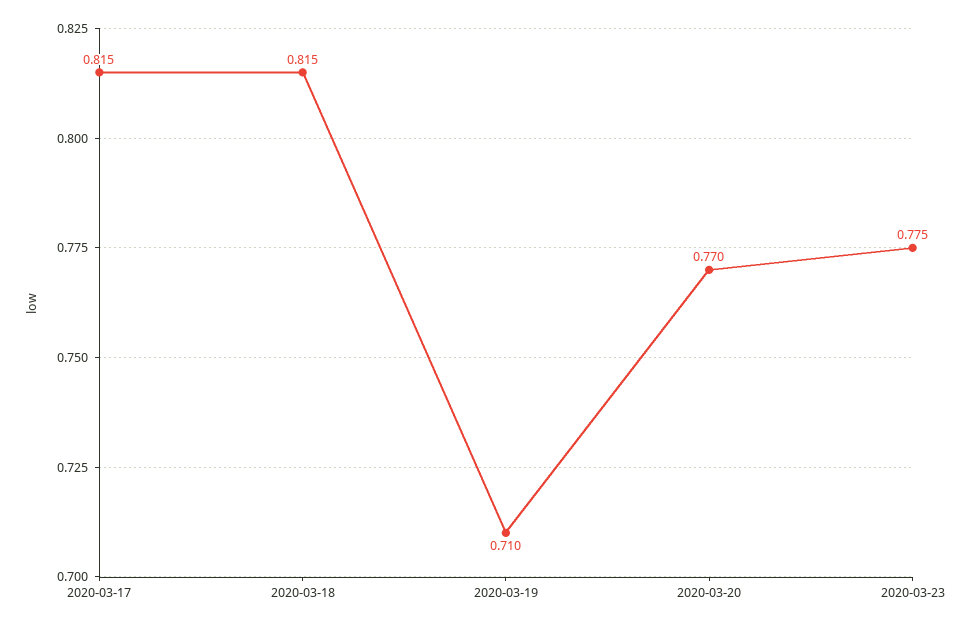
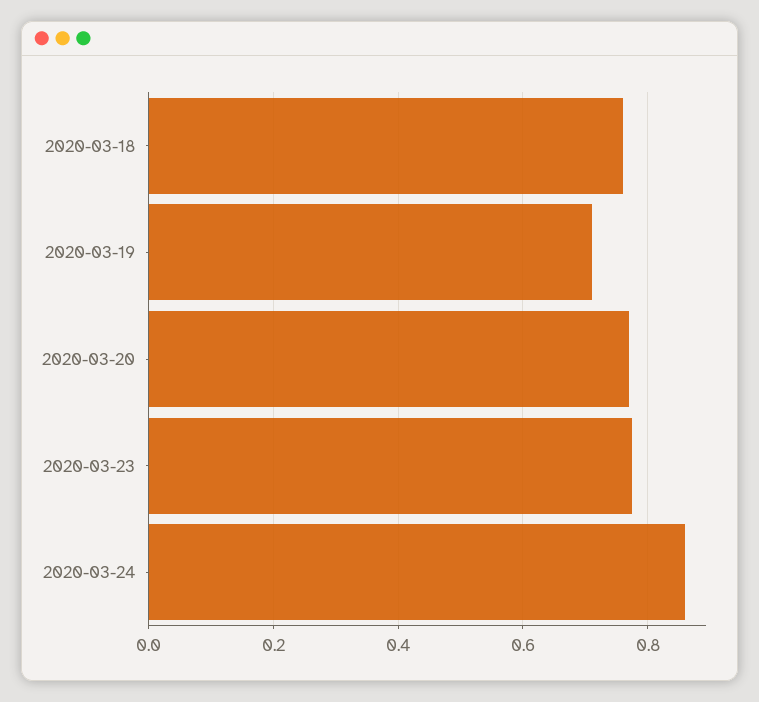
2020-03-17: 0.815 -> none
2020-03-18: 0.815 -> 0.76
2020-03-24: none -> 0.86

